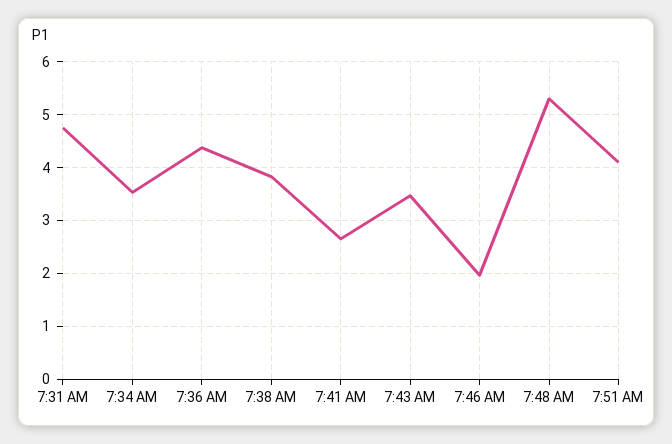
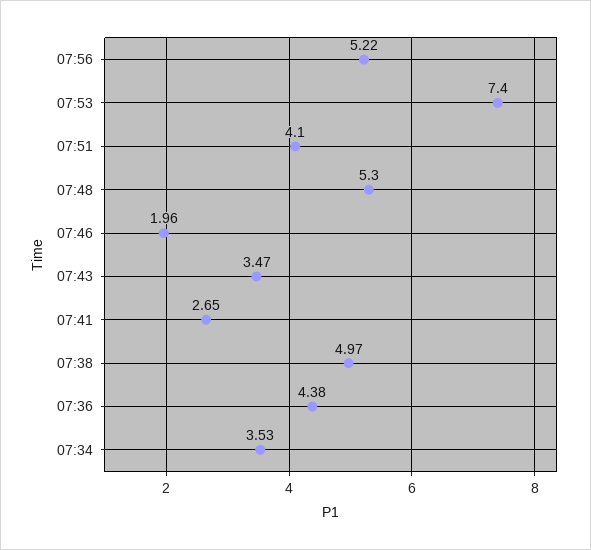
7:31 AM: 4.8 -> none
7:38 AM: 3.8 -> 4.97
07:56: none -> 5.22
07:53: none -> 7.4

